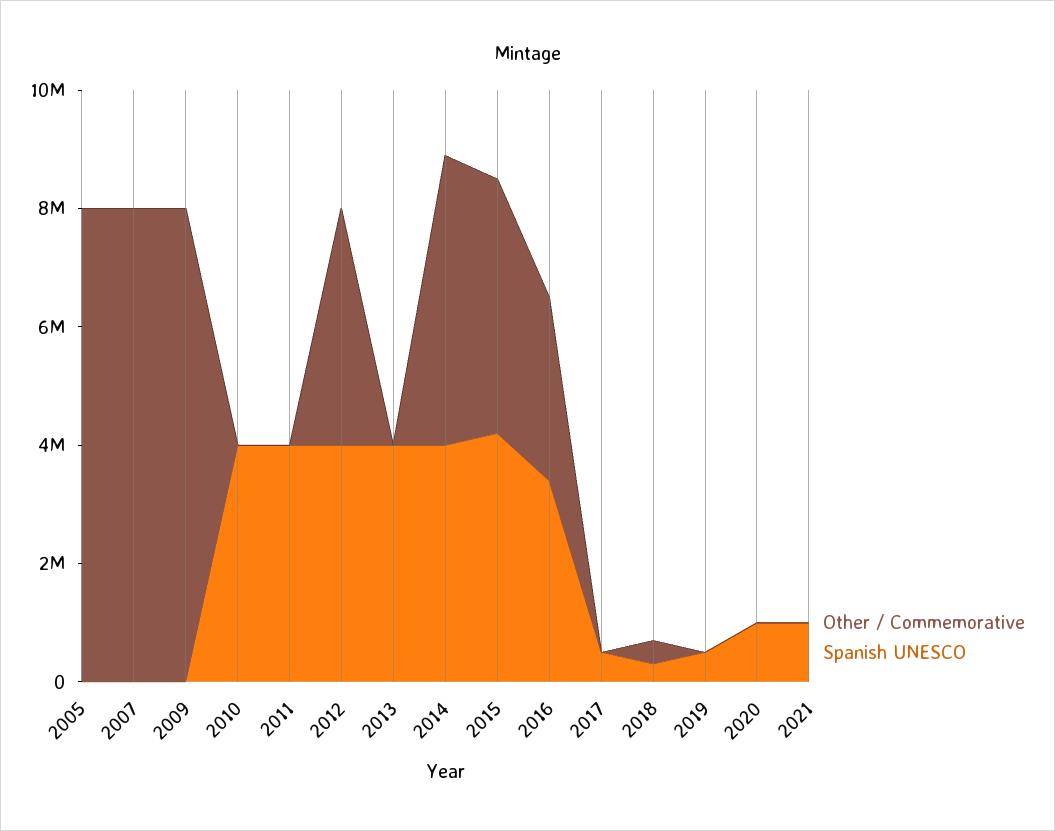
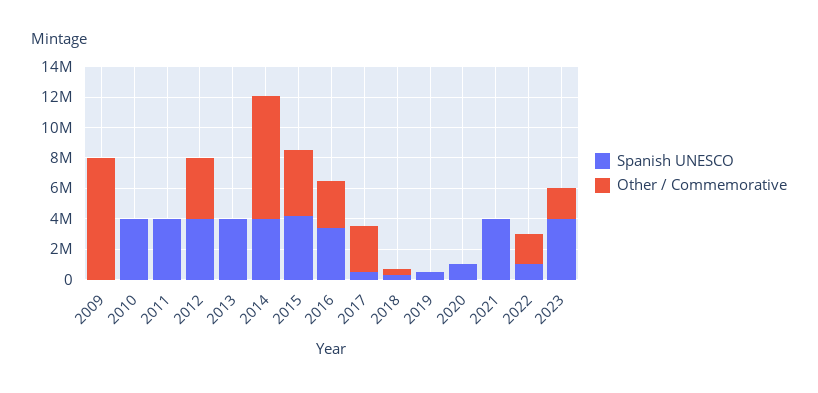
Other / Commemorative, 2005: 8000000 -> none
Spanish UNESCO, 2005: 0 -> none
Other / Commemorative, 2007: 8000000 -> none
Spanish UNESCO, 2007: 0 -> none
Other / Commemorative, 2014: 5000000 -> 8000000
Other / Commemorative, 2017: 0 -> 3000000
Spanish UNESCO, 2021: 1000000 -> 4000000
Spanish UNESCO, 2022: none -> 1000000
Other / Commemorative, 2022: none -> 2000000
Spanish UNESCO, 2023: none -> 4000000
Other / Commemorative, 2023: none -> 2000000

